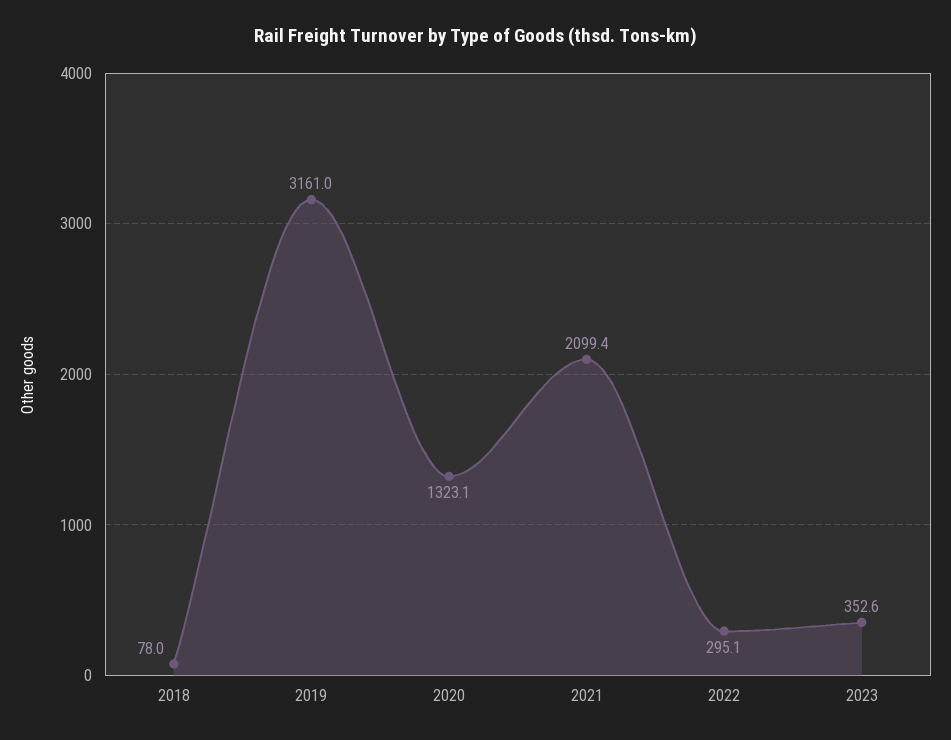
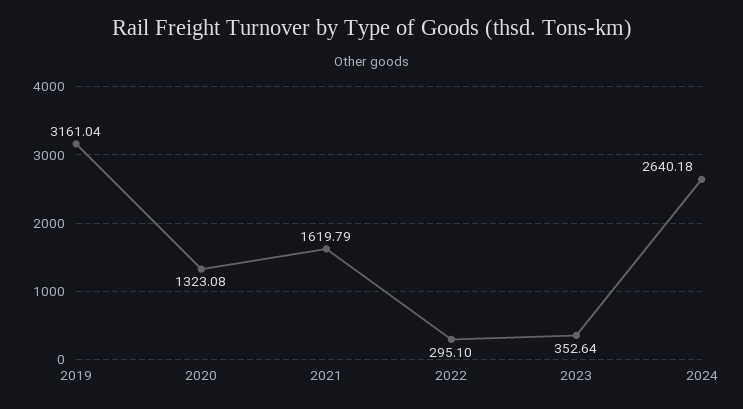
2018: 78 -> none
2021: 2099.4 -> 1619.79
2024: none -> 2640.18

